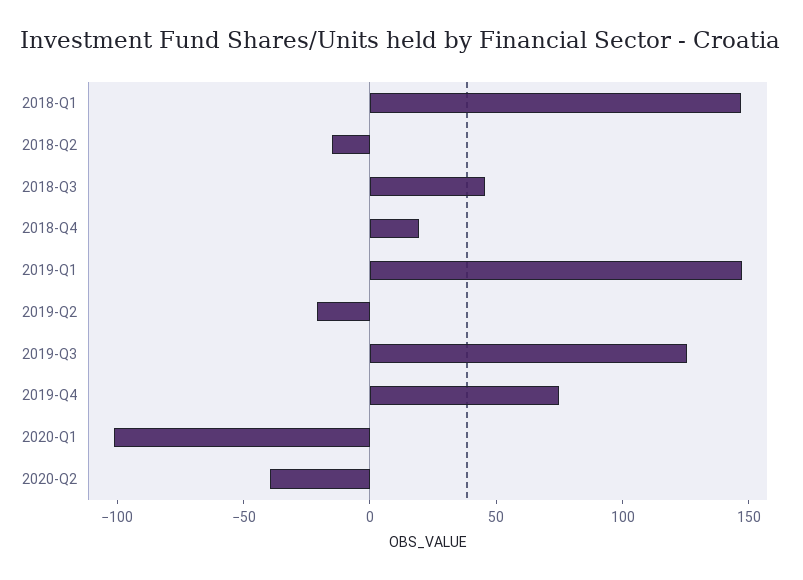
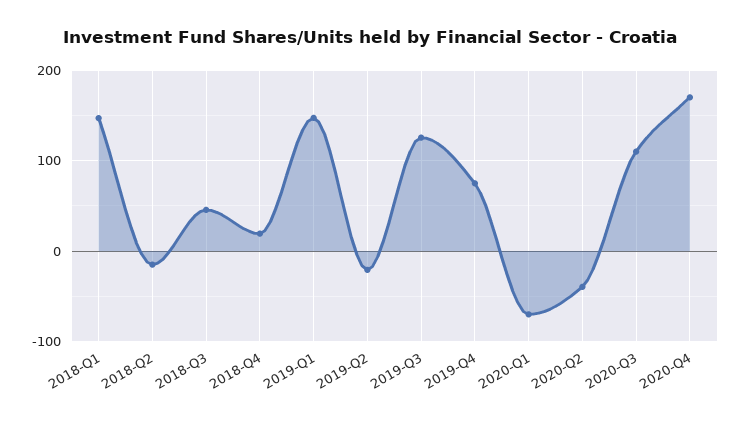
2020-Q1: -100 -> -70
2020-Q3: none -> 110
2020-Q4: none -> 170

